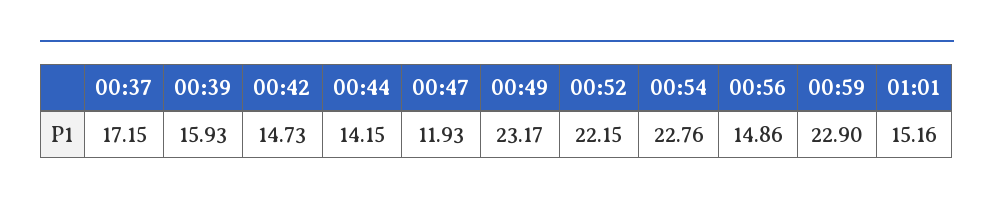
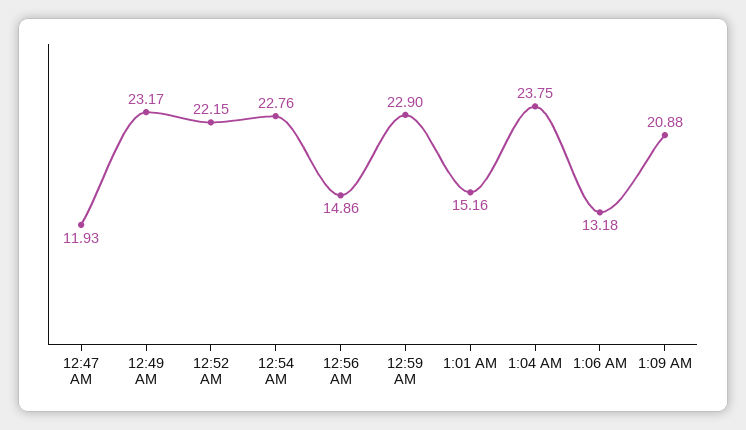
00:37: 17.15 -> none
00:39: 15.93 -> none
00:42: 14.73 -> none
00:44: 14.15 -> none
1:04 AM: none -> 23.75
1:06 AM: none -> 13.18
1:09 AM: none -> 20.88

